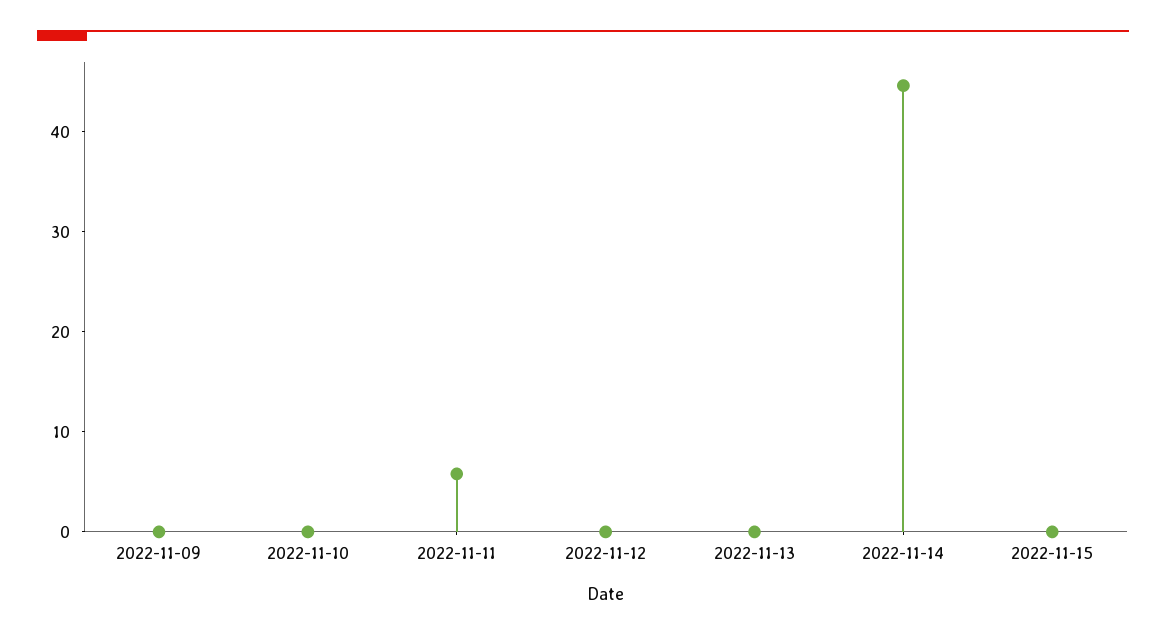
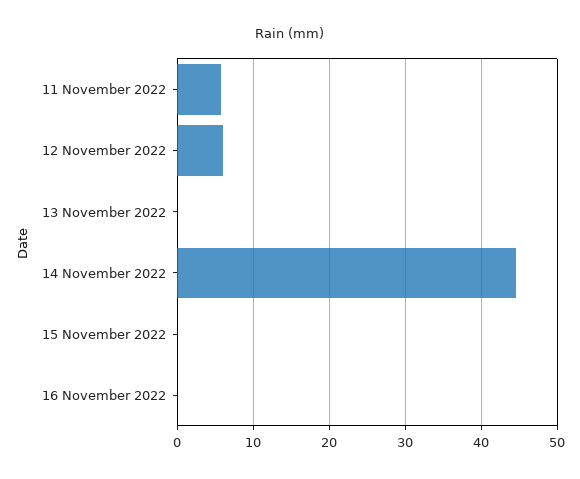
2022-11-09: 0 -> none
2022-11-10: 0 -> none
2022-11-12: 0 -> 6
16 November 2022: none -> 0

